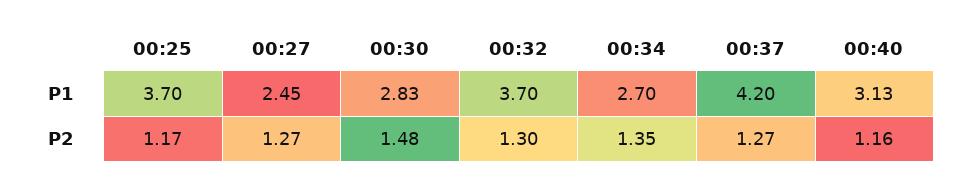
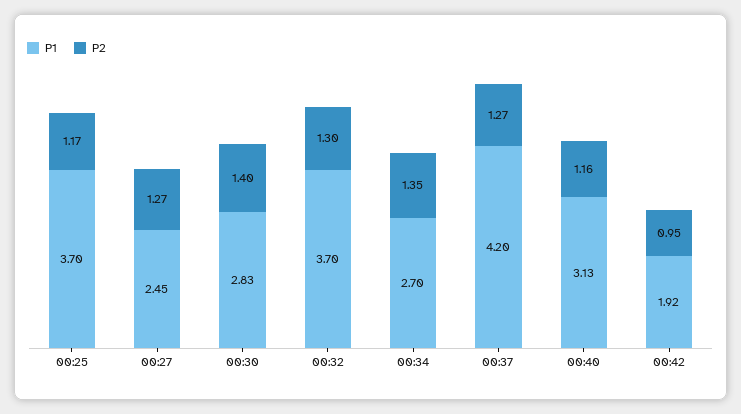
P2, 00:30: 1.48 -> 1.4
P1, 00:42: none -> 1.92
P2, 00:42: none -> 0.95

